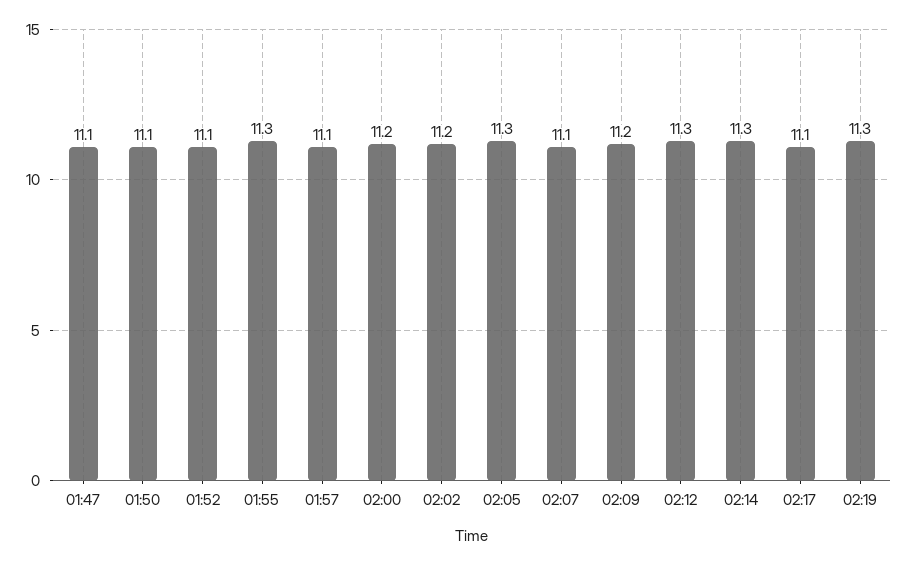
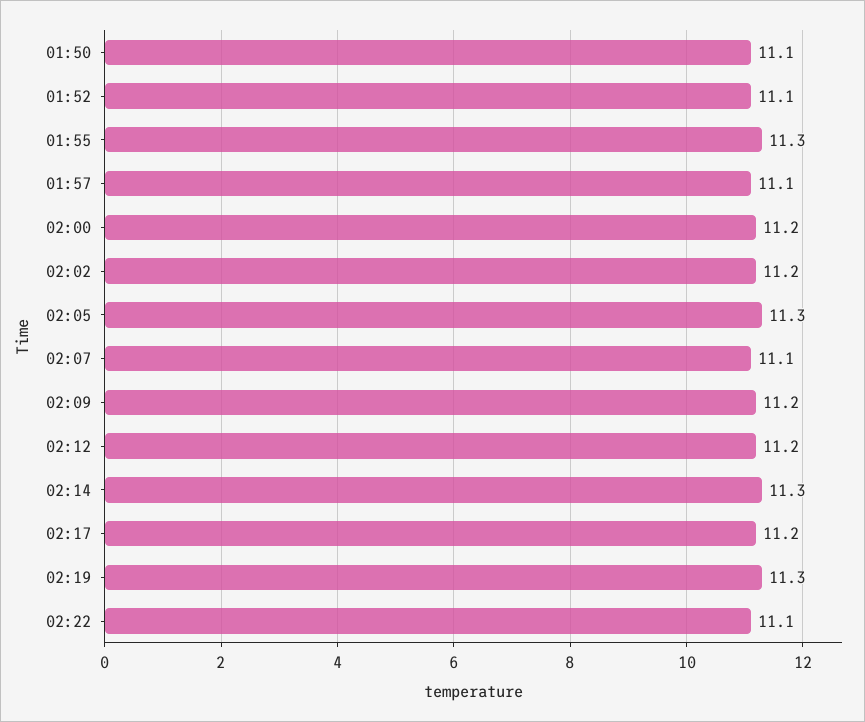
01:47: 11.1 -> none
02:12: 11.3 -> 11.2
02:17: 11.1 -> 11.2
02:22: none -> 11.1

